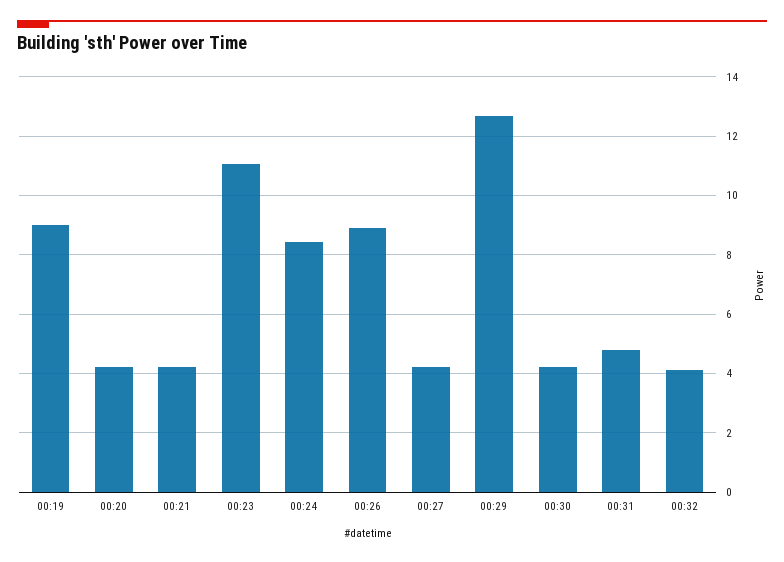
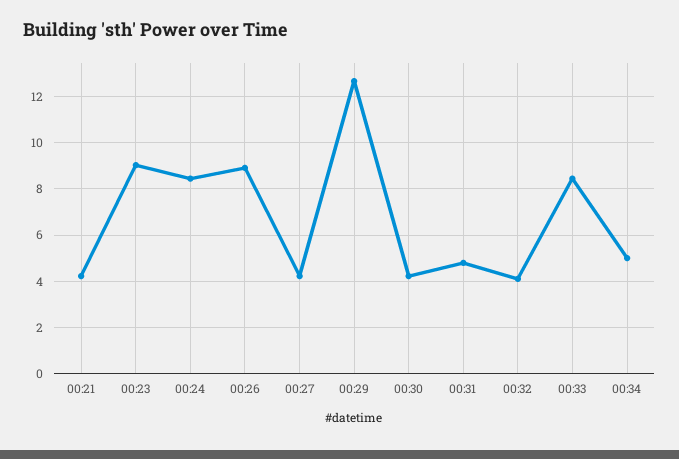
00:19: 9 -> none
00:20: 4.25 -> none
00:23: 11 -> 9
00:33: none -> 8.5
00:34: none -> 5

